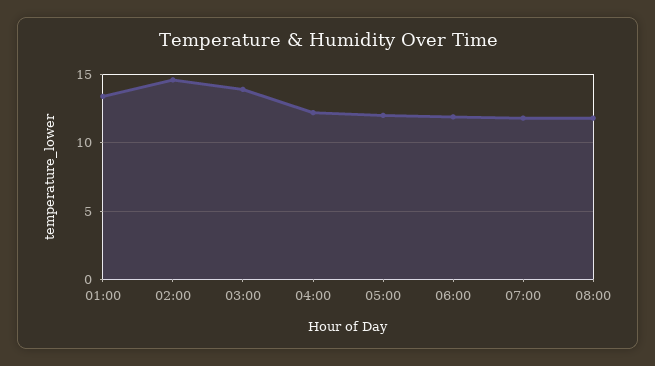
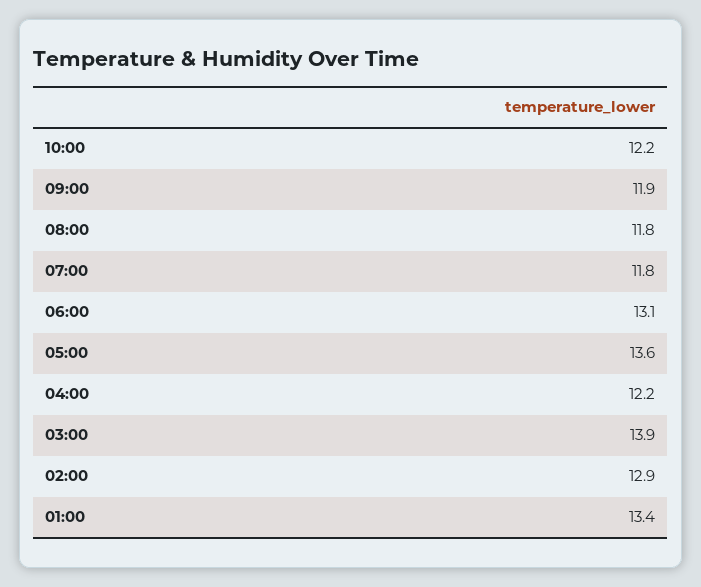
02:00: 14.5 -> 12.9
05:00: 12 -> 13.6
06:00: 12 -> 13.1
10:00: none -> 12.2
09:00: none -> 11.9

